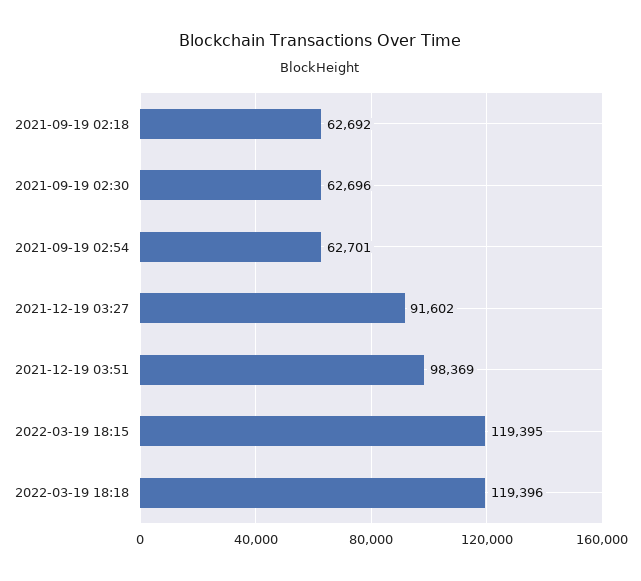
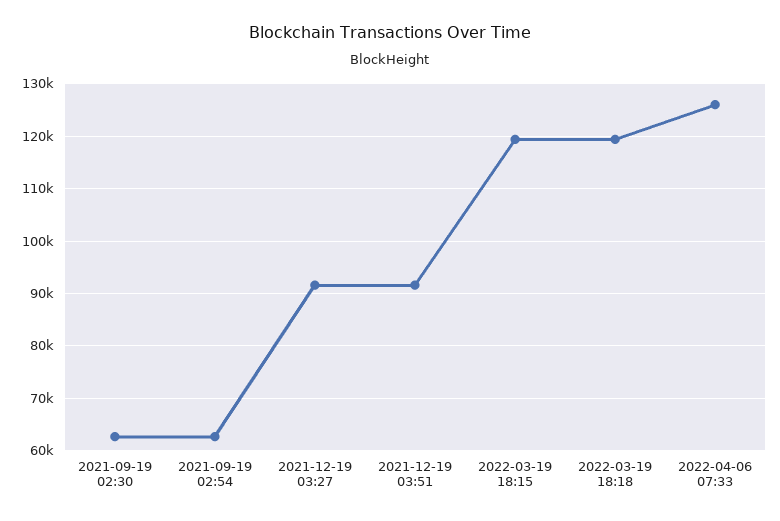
2021-09-19 02:18: 62692 -> none
2021-12-19 03:51: 98369 -> 92000
2022-04-06 07:33: none -> 126000

